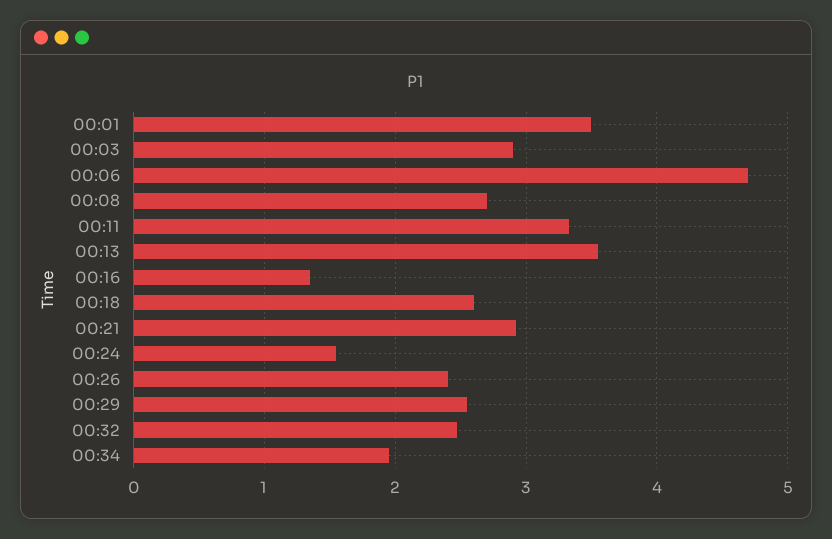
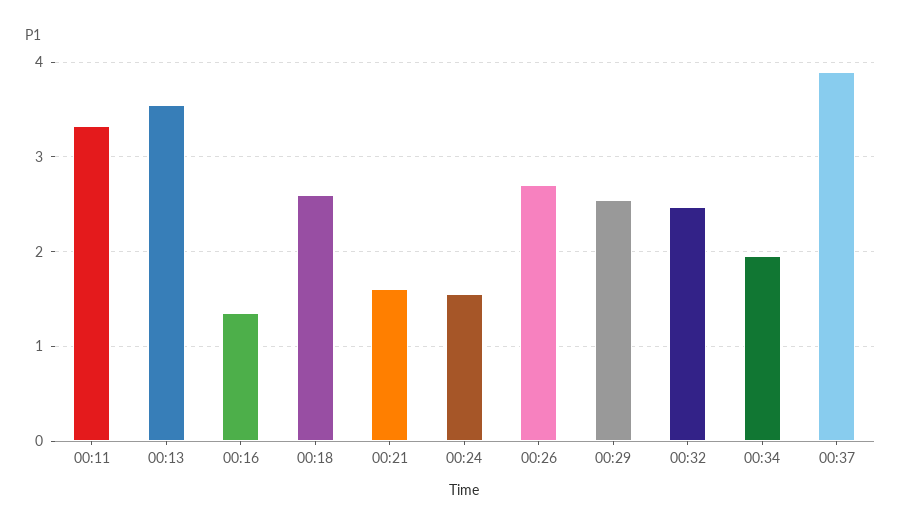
00:01: 3.5 -> none
00:03: 2.9 -> none
00:06: 4.7 -> none
00:08: 2.7 -> none
00:21: 2.9 -> 1.6
00:26: 2.4 -> 2.7
00:37: none -> 3.9

